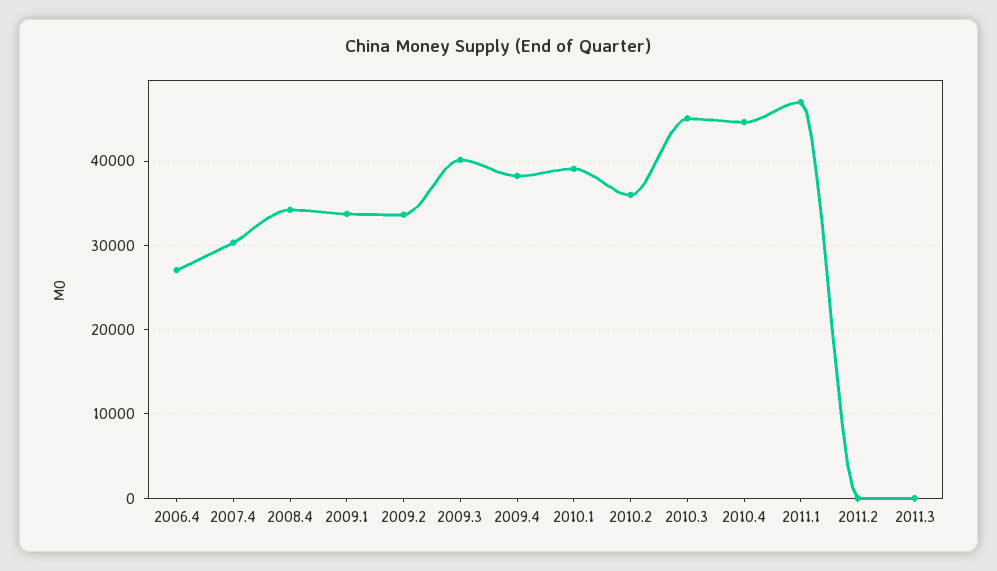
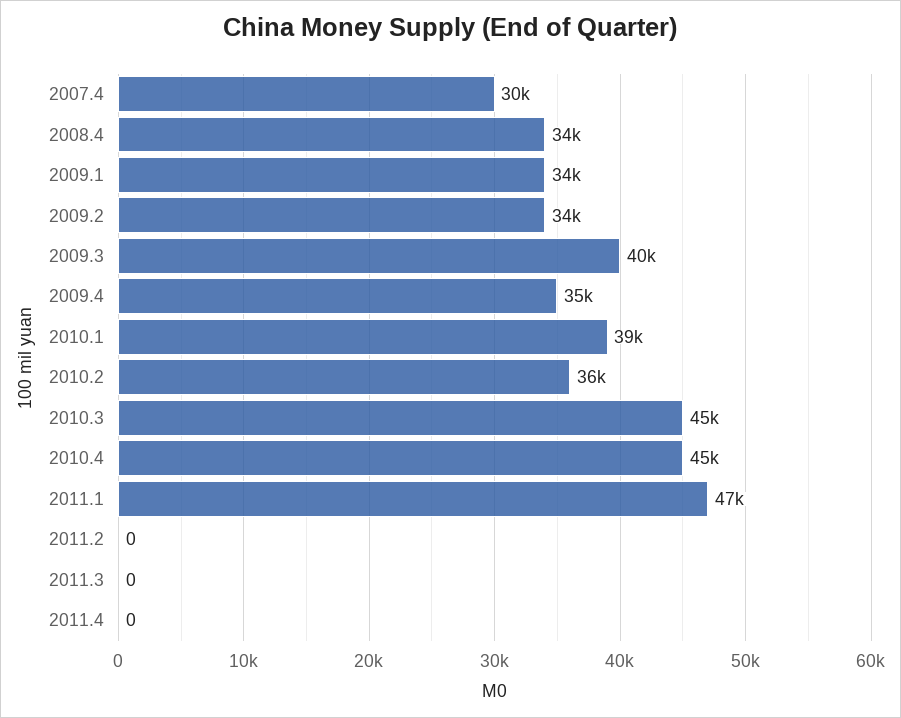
2006.4: 27000 -> none
2009.4: 38000 -> 35000
2011.4: none -> 0

